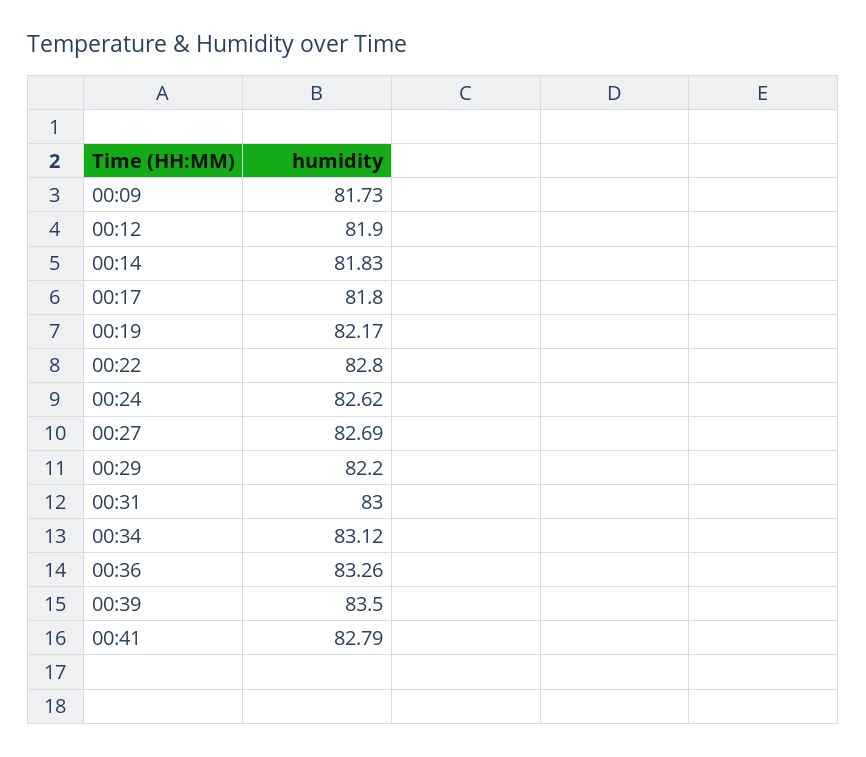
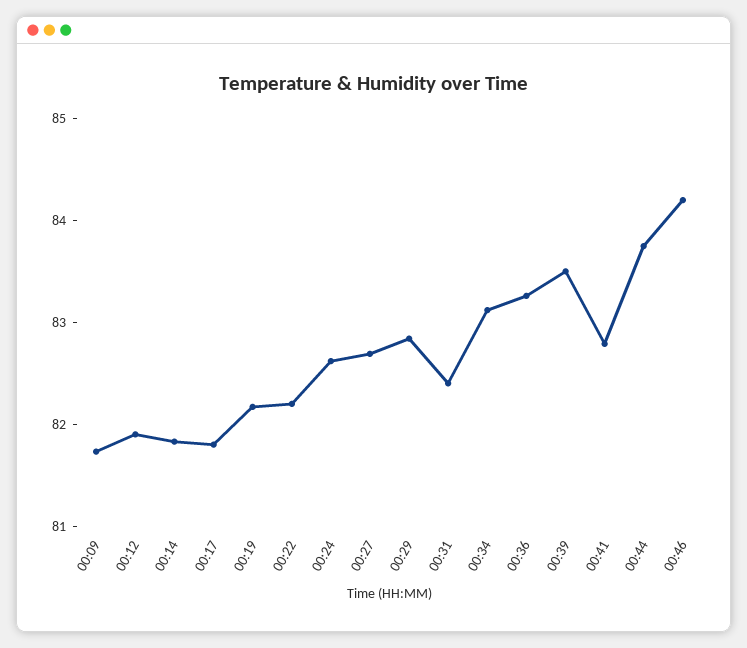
00:22: 82.8 -> 82.2
00:29: 82.2 -> 82.8
00:31: 83 -> 82.4
00:44: none -> 83.8
00:46: none -> 84.2

